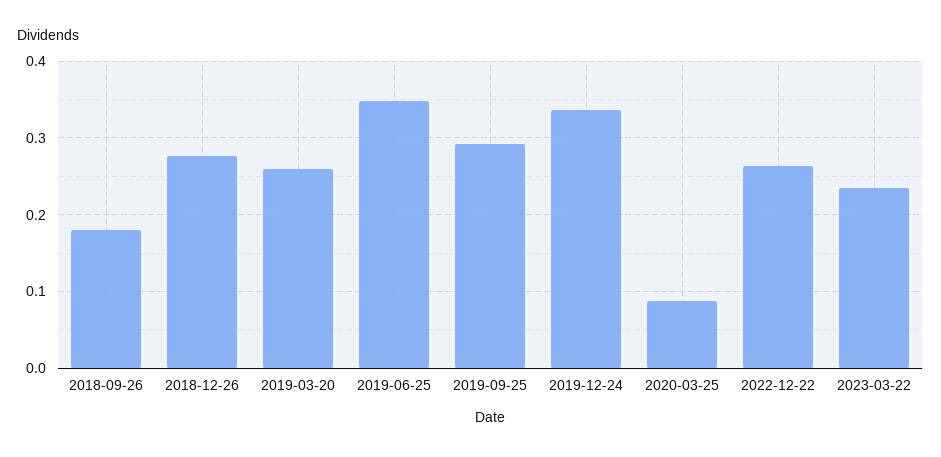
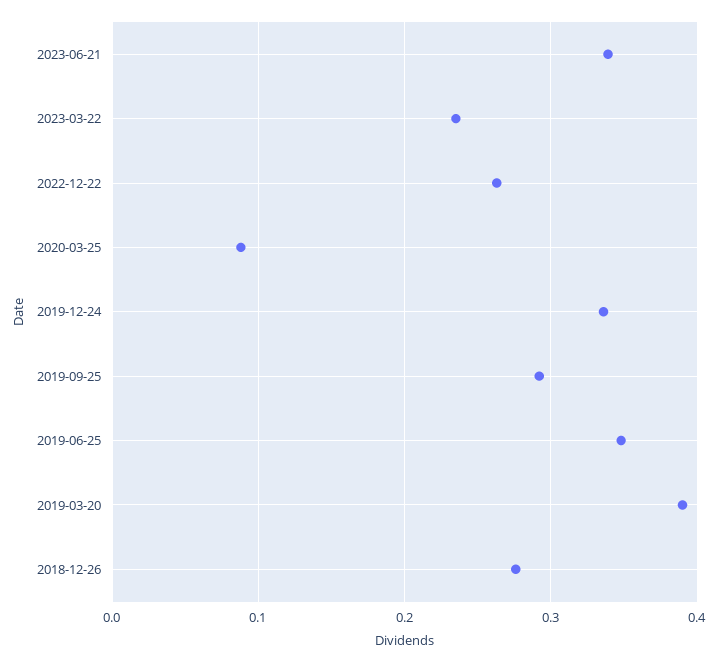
2018-09-26: 0.18 -> none
2019-03-20: 0.26 -> 0.39
2023-06-21: none -> 0.34

